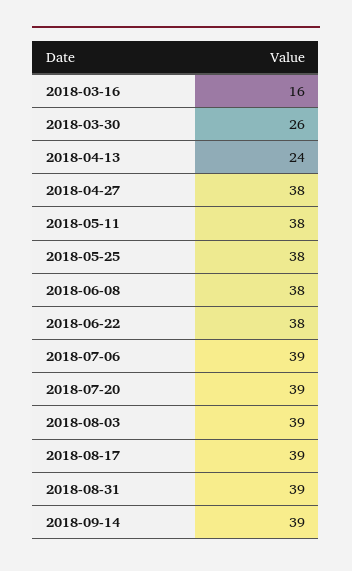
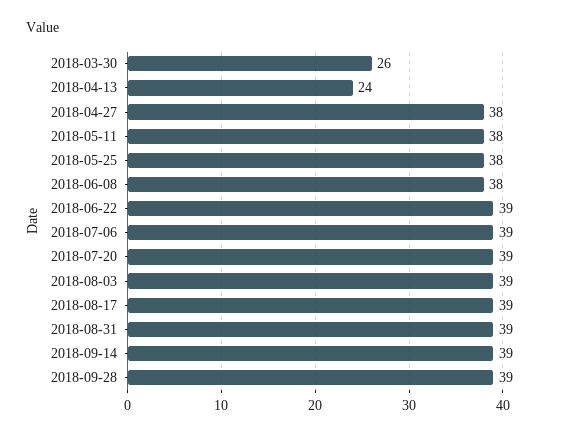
2018-03-16: 16 -> none
2018-06-22: 38 -> 39
2018-09-28: none -> 39

